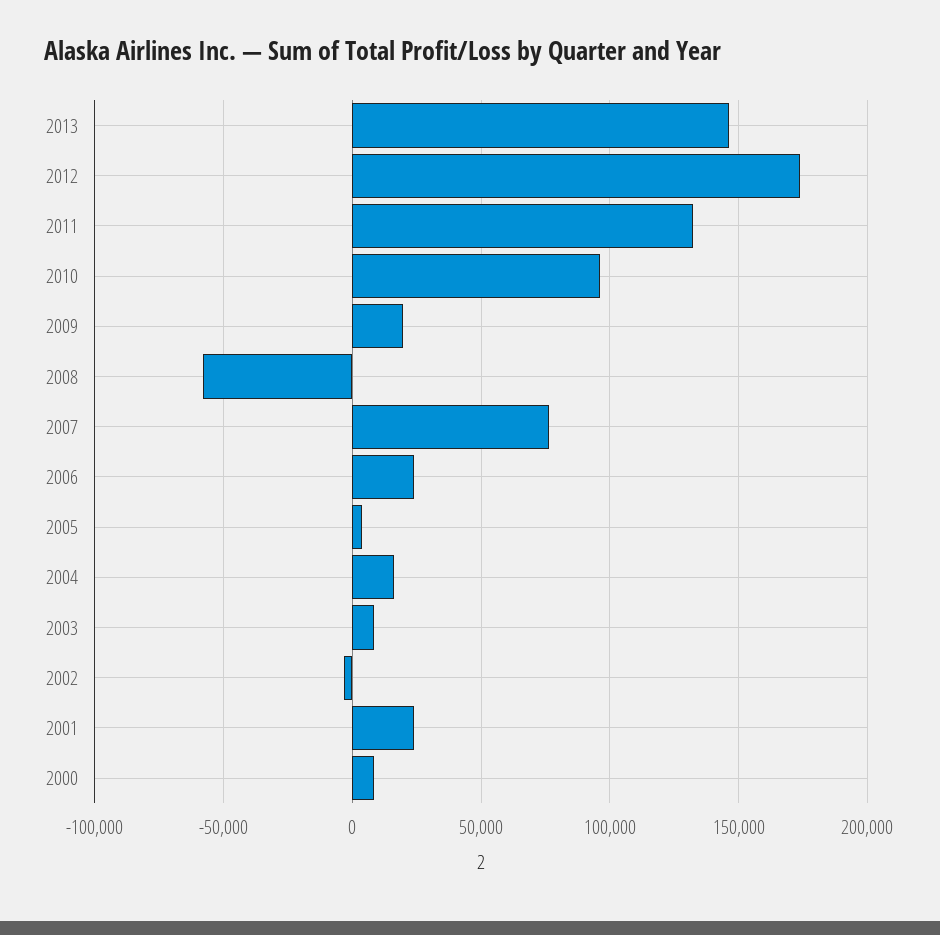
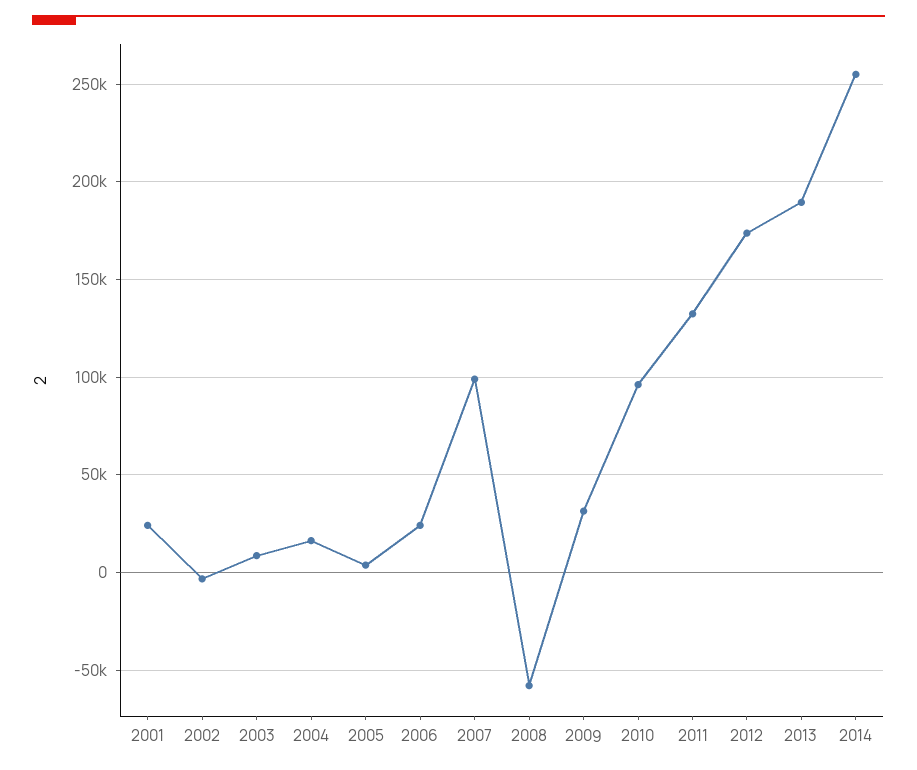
2013: 145000 -> 190000
2009: 20000 -> 30000
2007: 75000 -> 100000
2000: 10000 -> none
2014: none -> 255000

